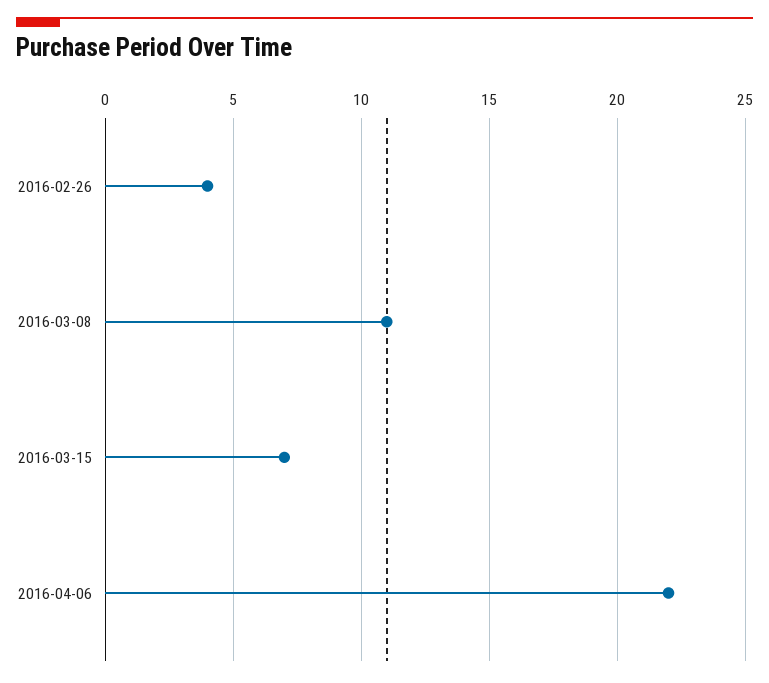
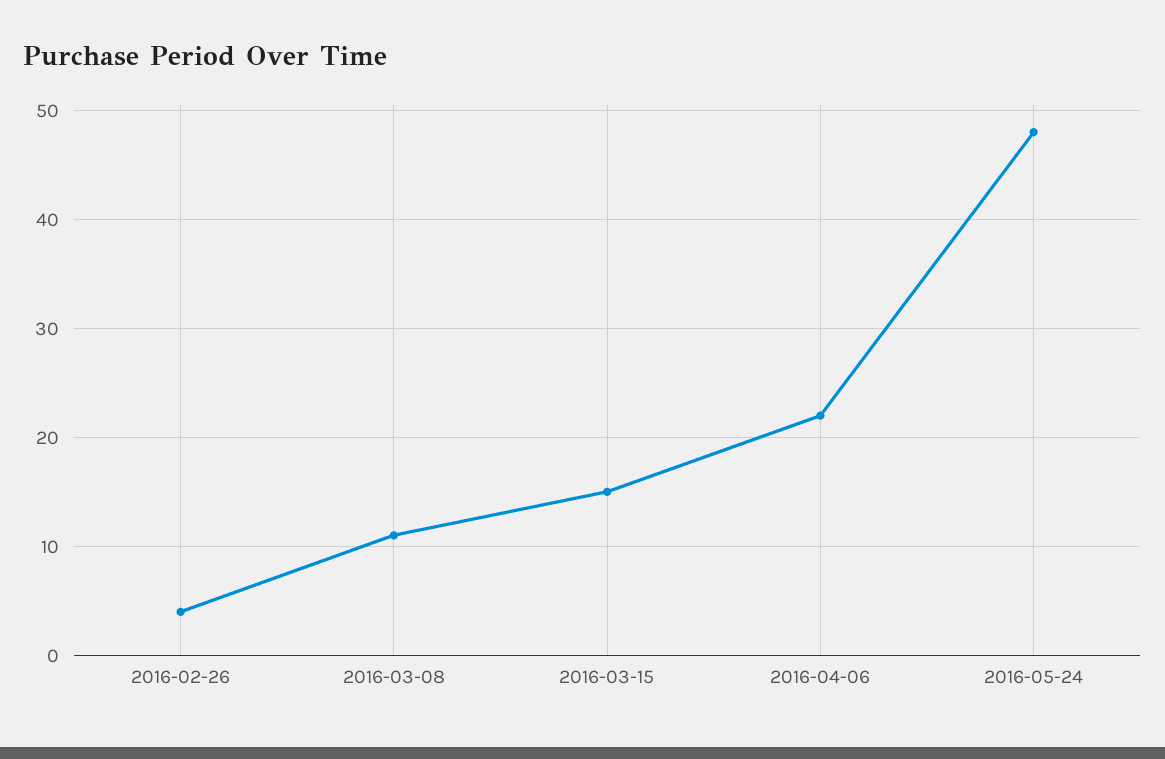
2016-03-15: 7 -> 15
2016-05-24: none -> 48

